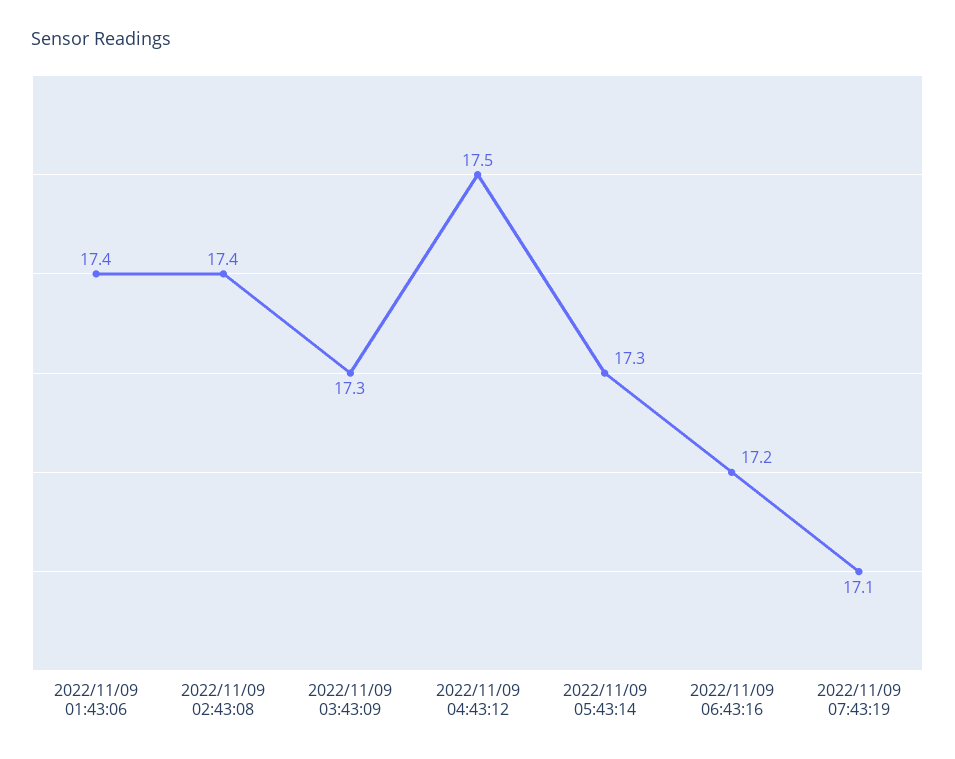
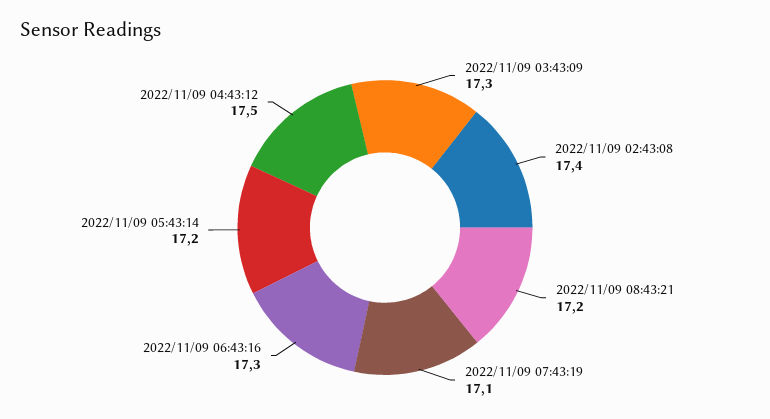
2022/11/09 01:43:06: 17.4 -> none
2022/11/09 05:43:14: 17.3 -> 17.2
2022/11/09 06:43:16: 17.2 -> 17.3
2022/11/09 08:43:21: none -> 17.2

